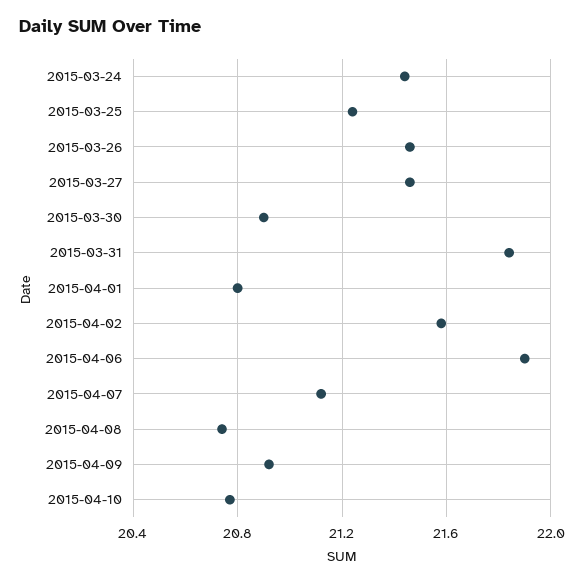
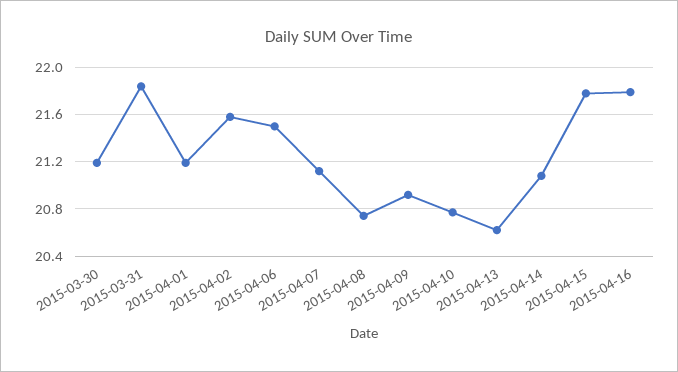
2015-03-24: 21.45 -> none
2015-03-25: 21.25 -> none
2015-03-26: 21.45 -> none
2015-03-27: 21.45 -> none
2015-03-30: 20.9 -> 21.2
2015-04-01: 20.8 -> 21.2
2015-04-06: 21.9 -> 21.5
2015-04-13: none -> 20.6
2015-04-14: none -> 21.1
2015-04-15: none -> 21.8
2015-04-16: none -> 21.8

